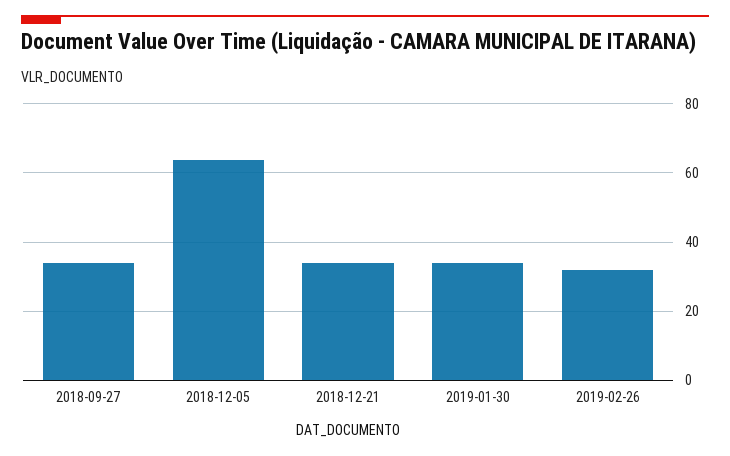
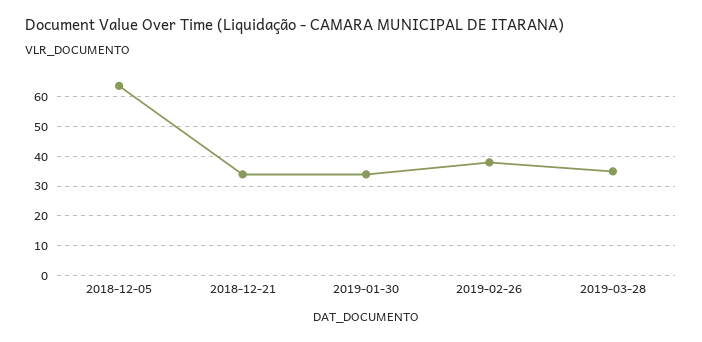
2018-09-27: 34 -> none
2019-02-26: 32 -> 37.5
2019-03-28: none -> 35

